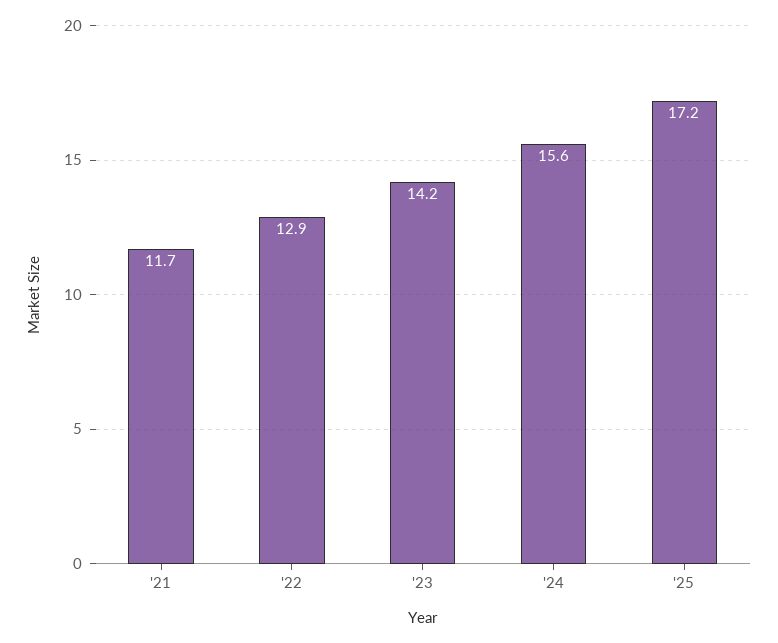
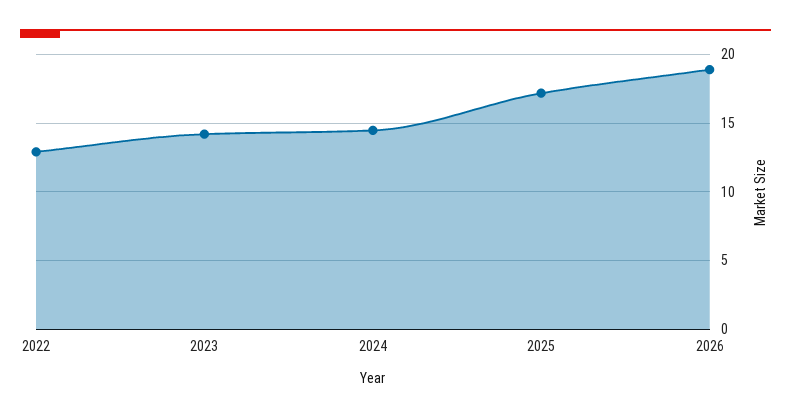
'21: 11.7 -> none
'24: 15.6 -> 14.5
2026: none -> 19

